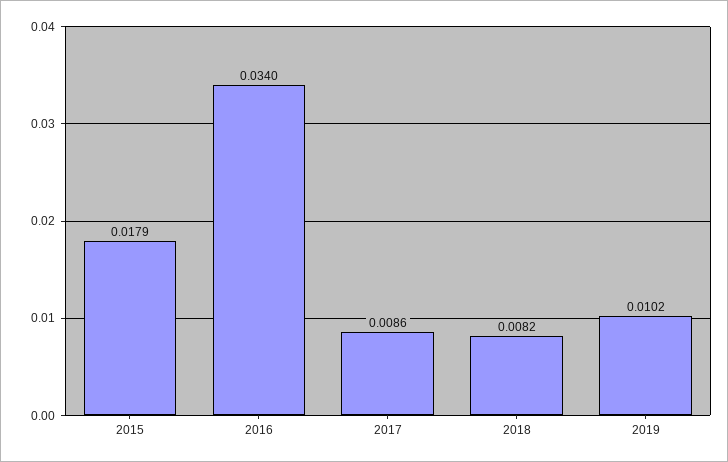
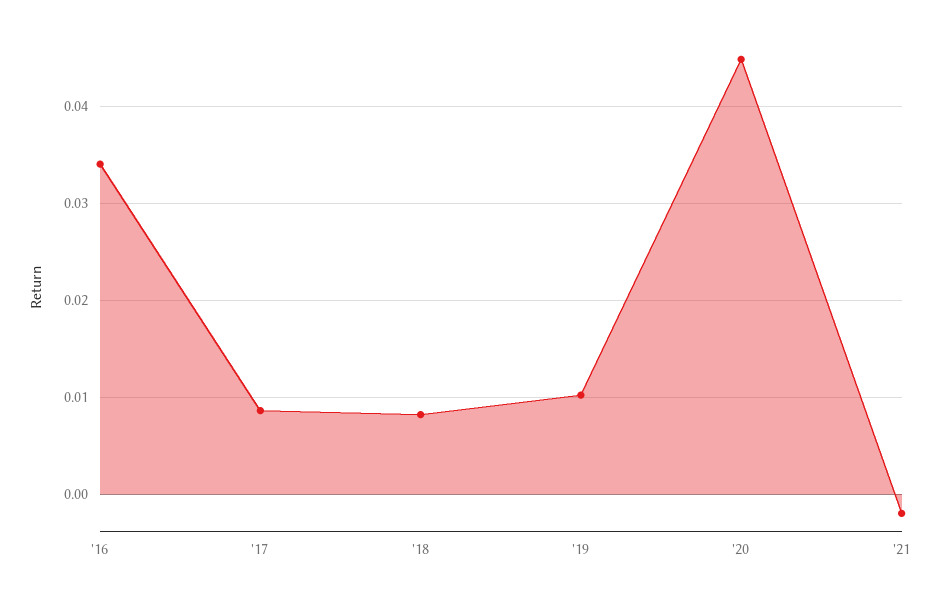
2015: 0.0179 -> none
'20: none -> 0.045
'21: none -> -0.002

